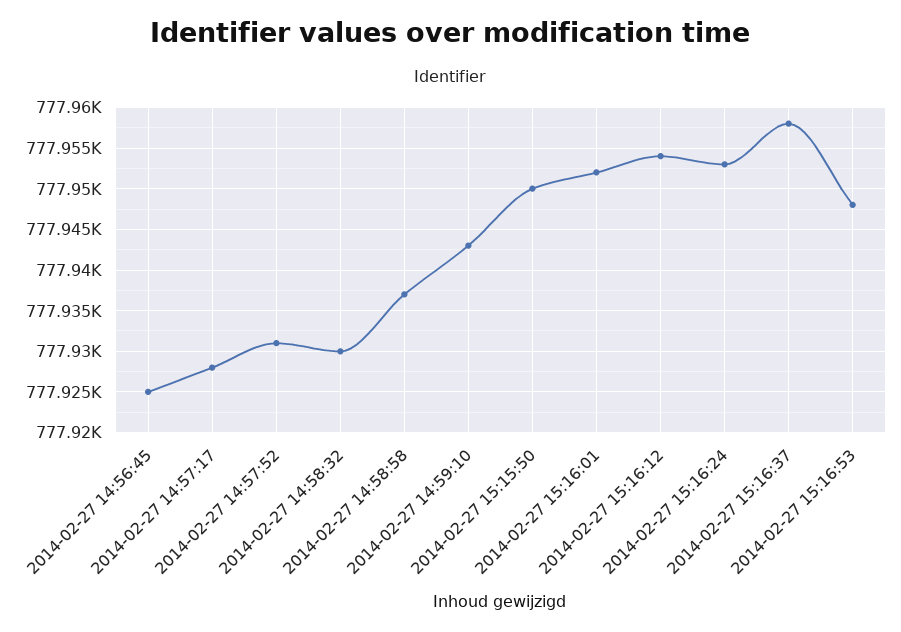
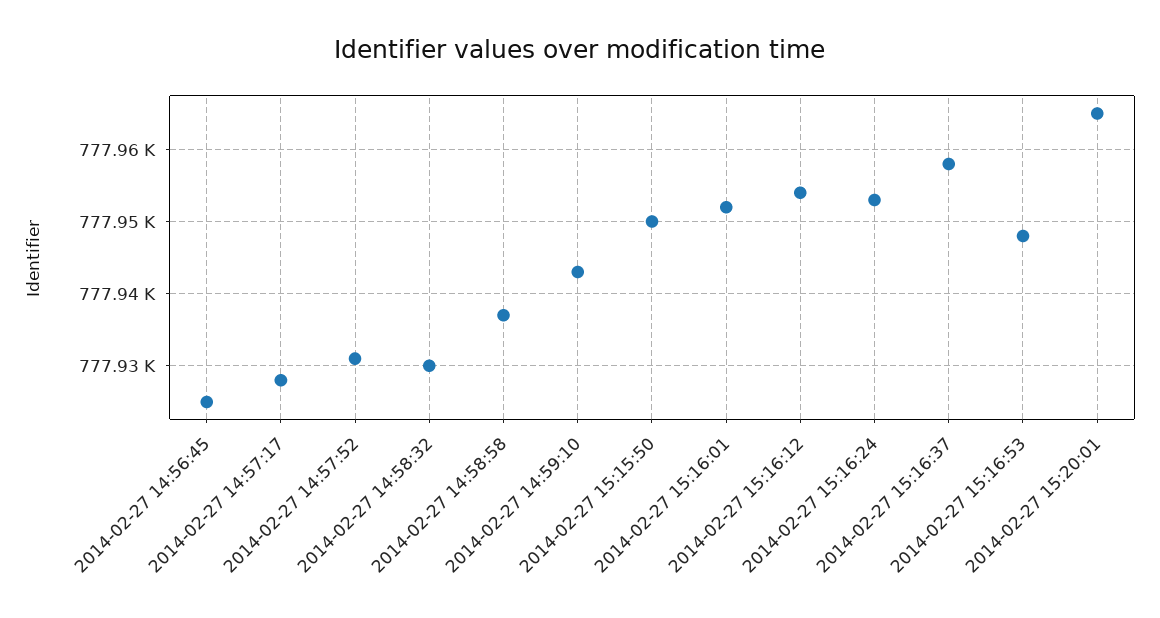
2014-02-27 15:20:01: none -> 777965

